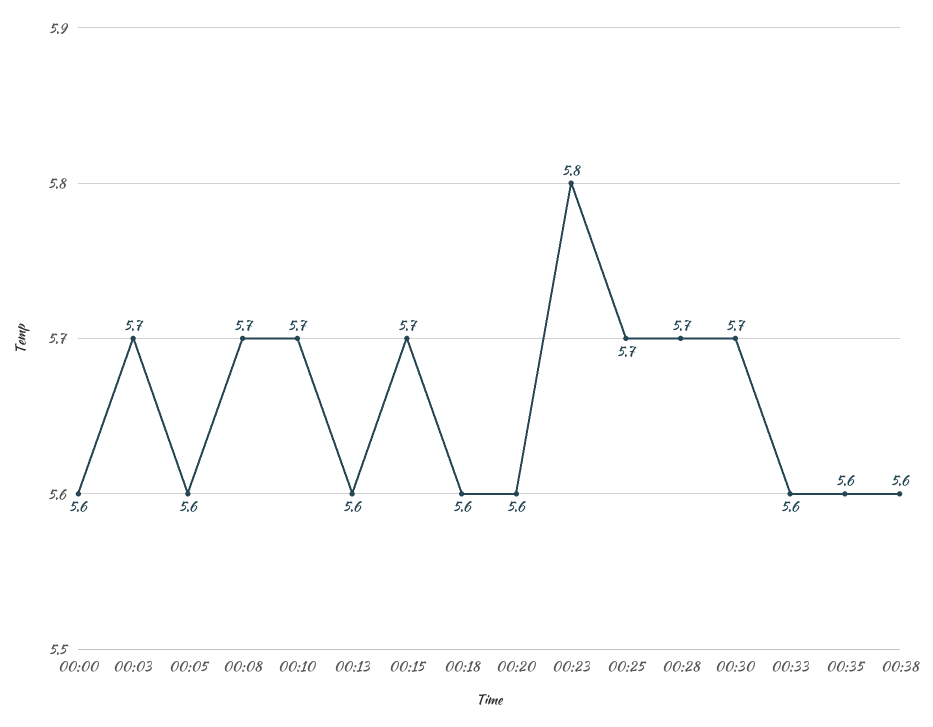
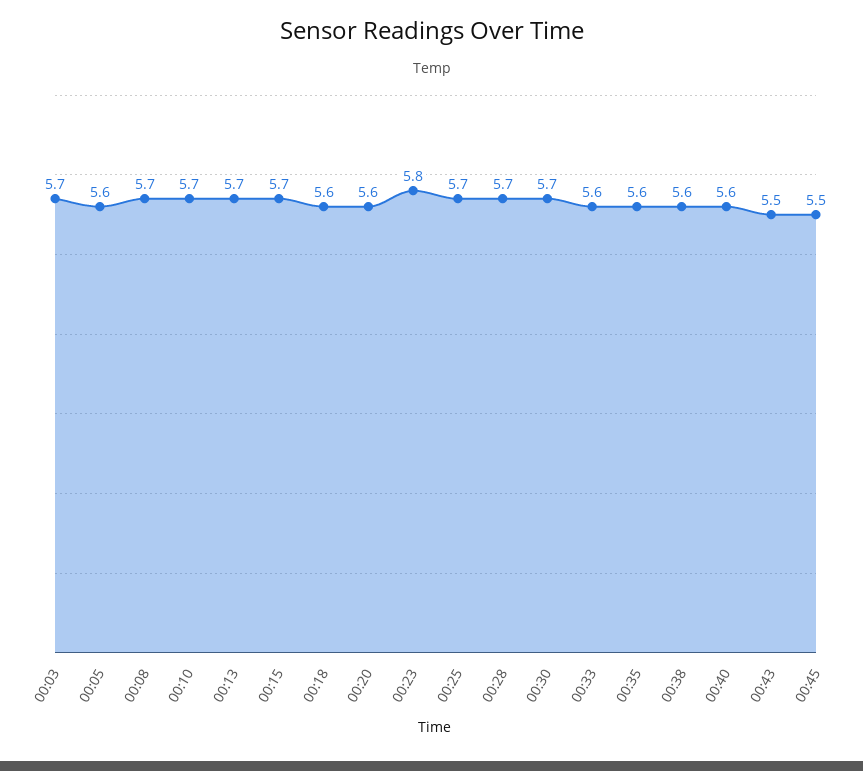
00:00: 5.6 -> none
00:13: 5.6 -> 5.7
00:40: none -> 5.6
00:43: none -> 5.5
00:45: none -> 5.5

